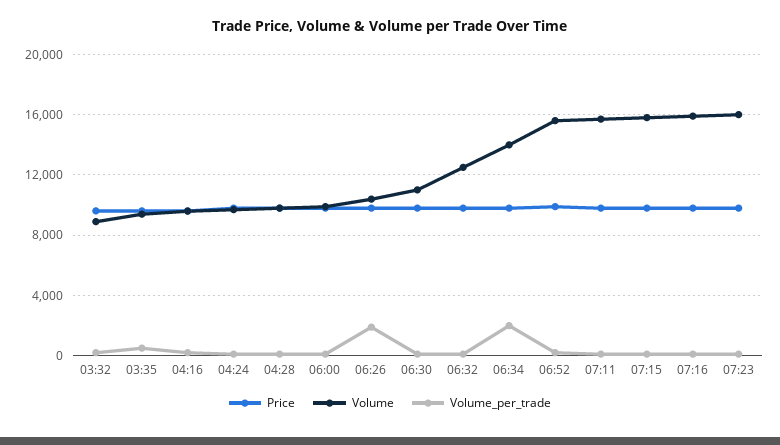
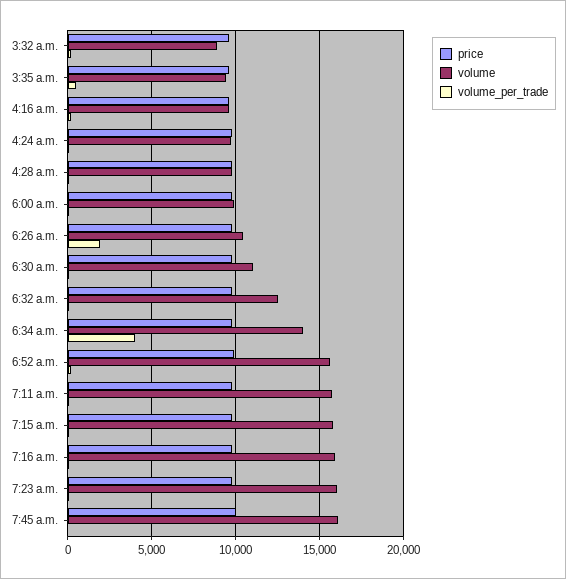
Volume_per_trade, 06:34: 2000 -> 4000
Price, 7:45 a.m.: none -> 10000
Volume, 7:45 a.m.: none -> 16000
Volume_per_trade, 7:45 a.m.: none -> 0

